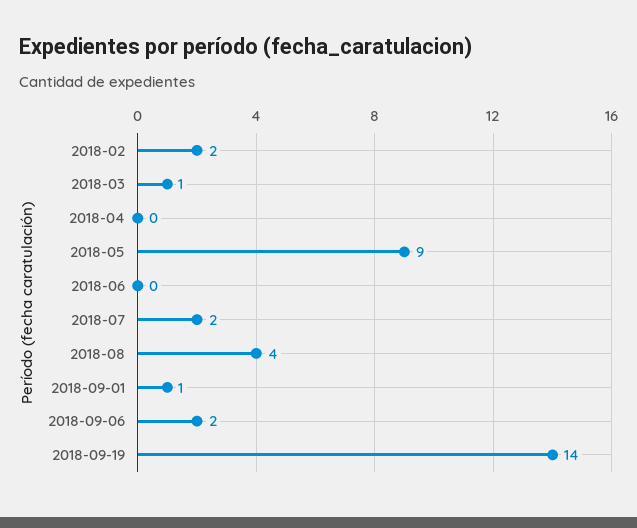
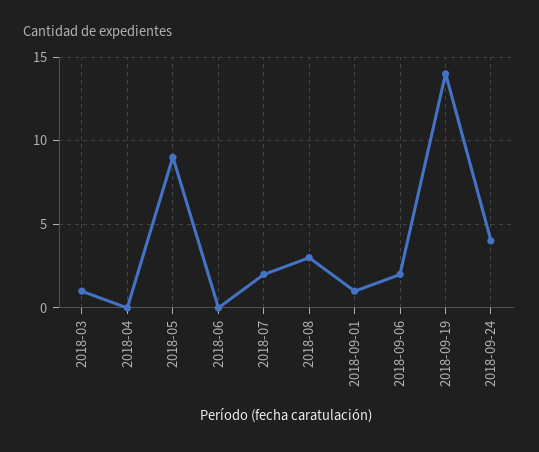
2018-02: 2 -> none
2018-08: 4 -> 3
2018-09-24: none -> 4

